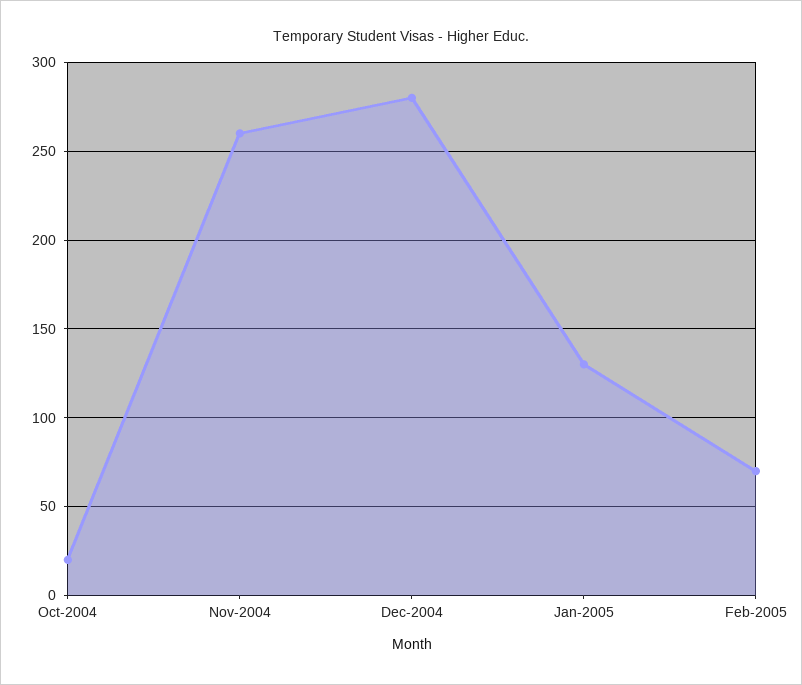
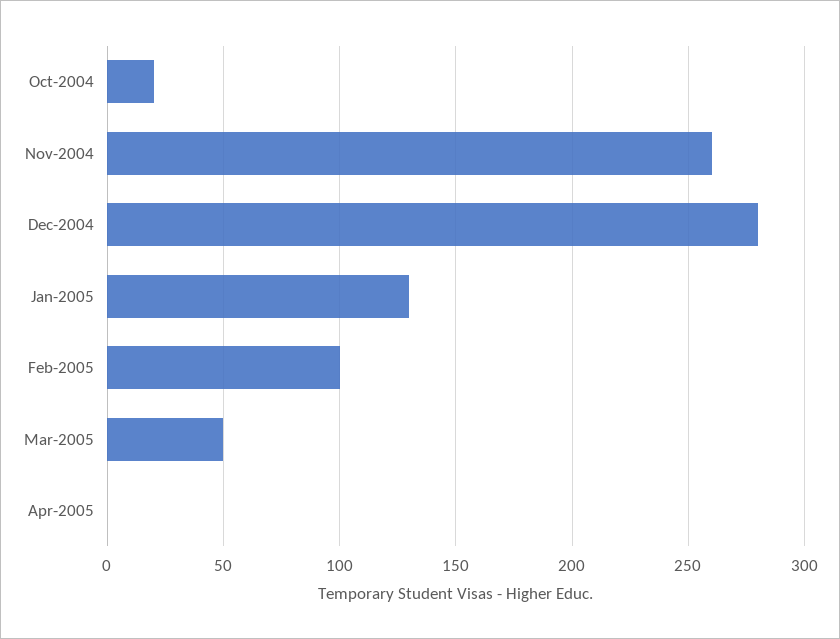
Feb-2005: 70 -> 100
Mar-2005: none -> 50
Apr-2005: none -> 0

